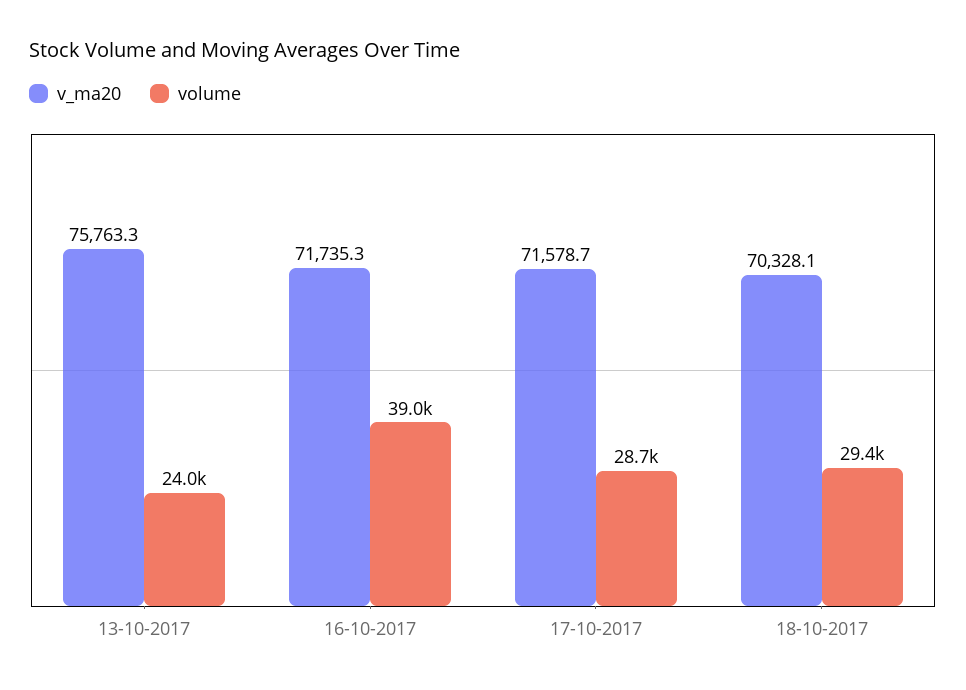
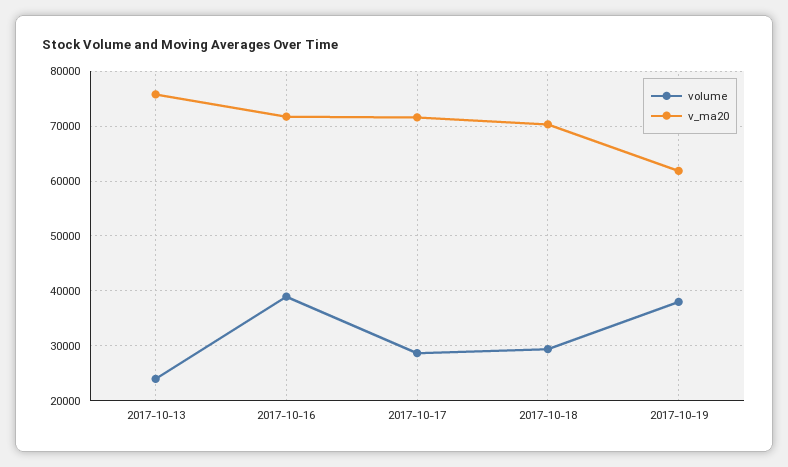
volume, 2017-10-19: none -> 38000
v_ma20, 2017-10-19: none -> 62000

